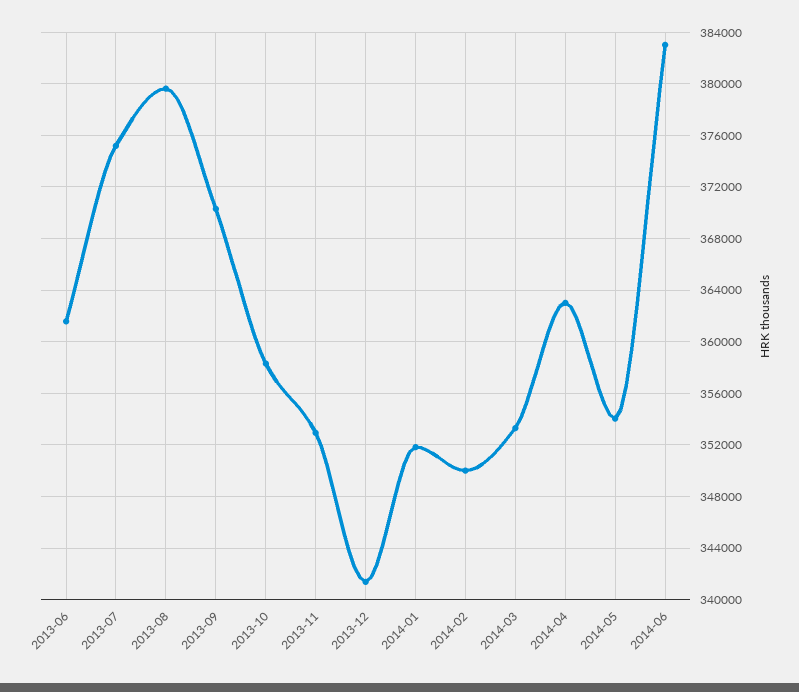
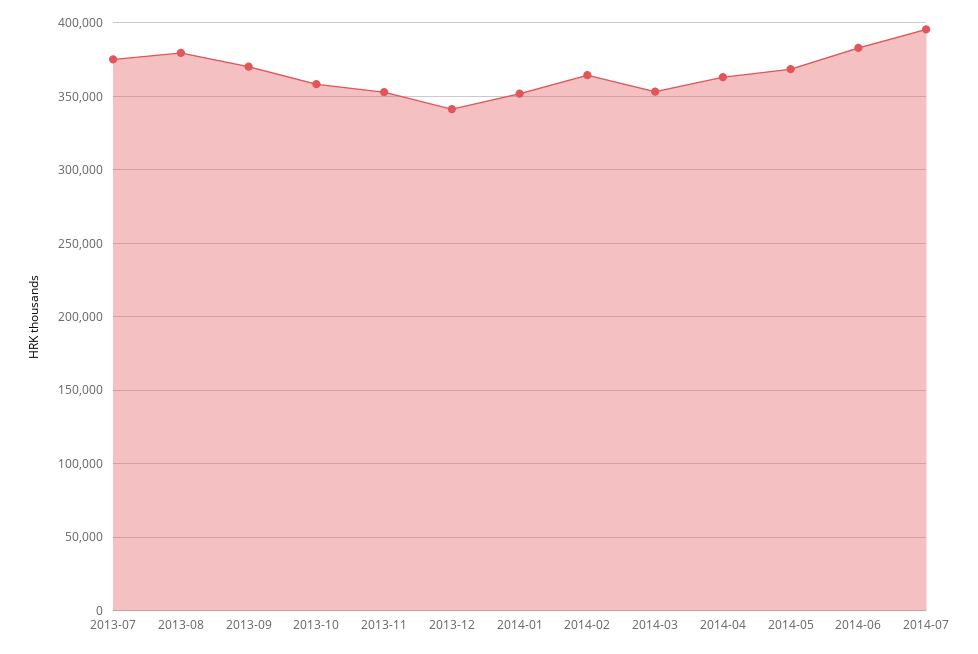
2013-06: 361500 -> none
2014-02: 350000 -> 365000
2014-05: 354000 -> 370000
2014-07: none -> 395000

